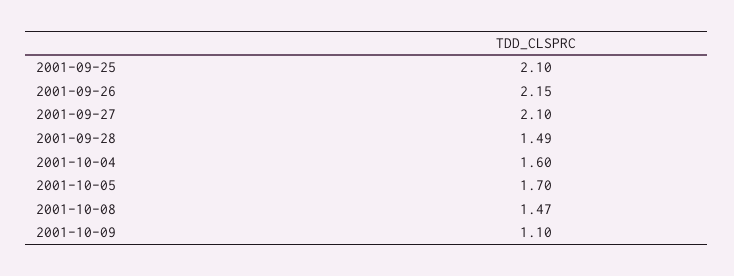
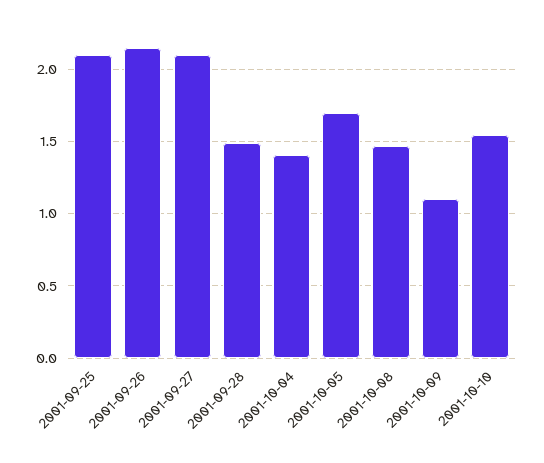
2001-10-04: 1.6 -> 1.4
2001-10-10: none -> 1.55

